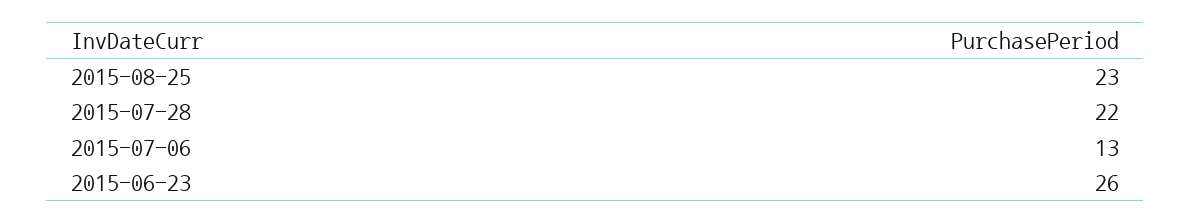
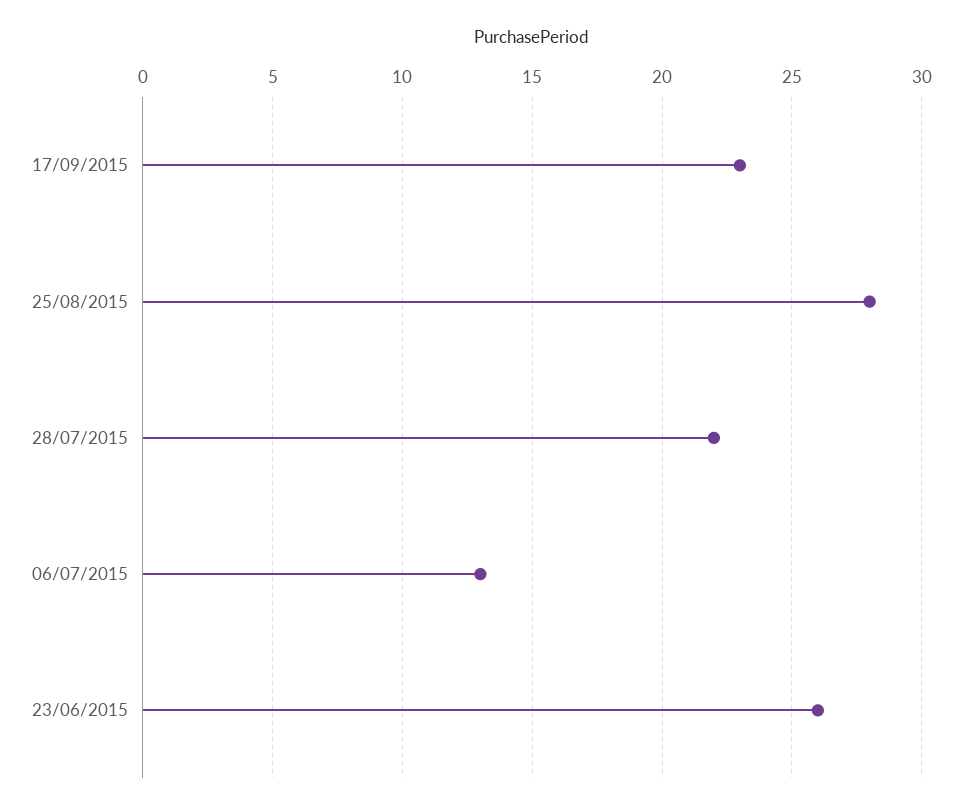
2015-08-25: 23 -> 28
17/09/2015: none -> 23

